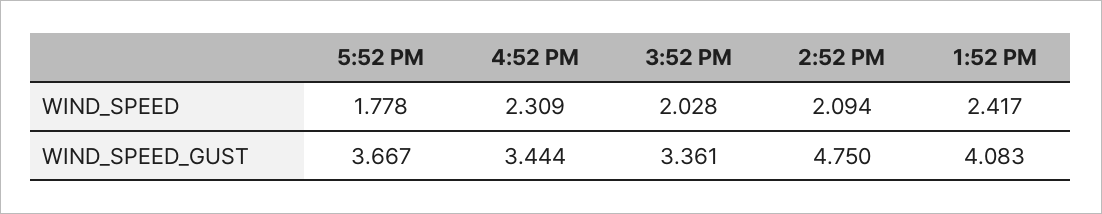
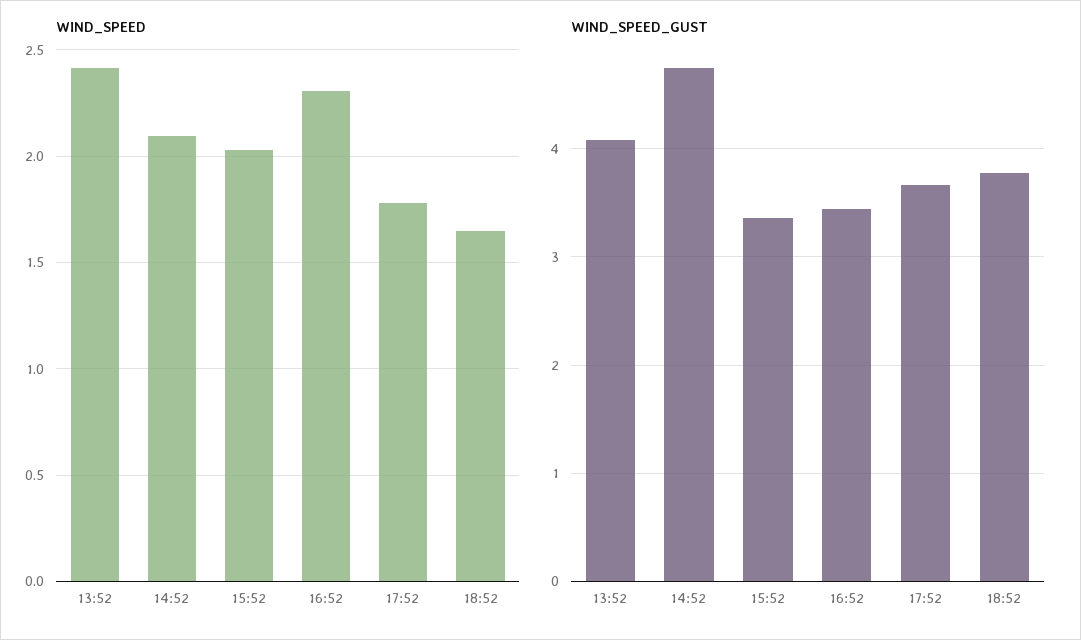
WIND_SPEED, 18:52: none -> 1.65
WIND_SPEED_GUST, 18:52: none -> 3.8

